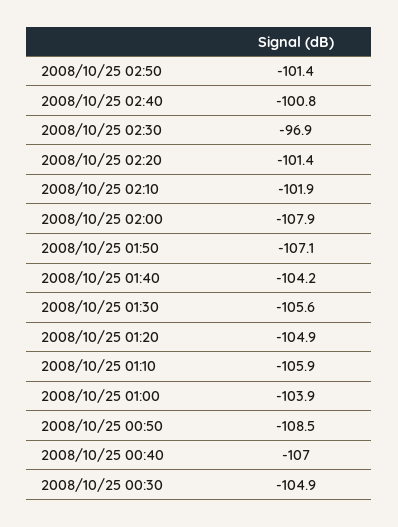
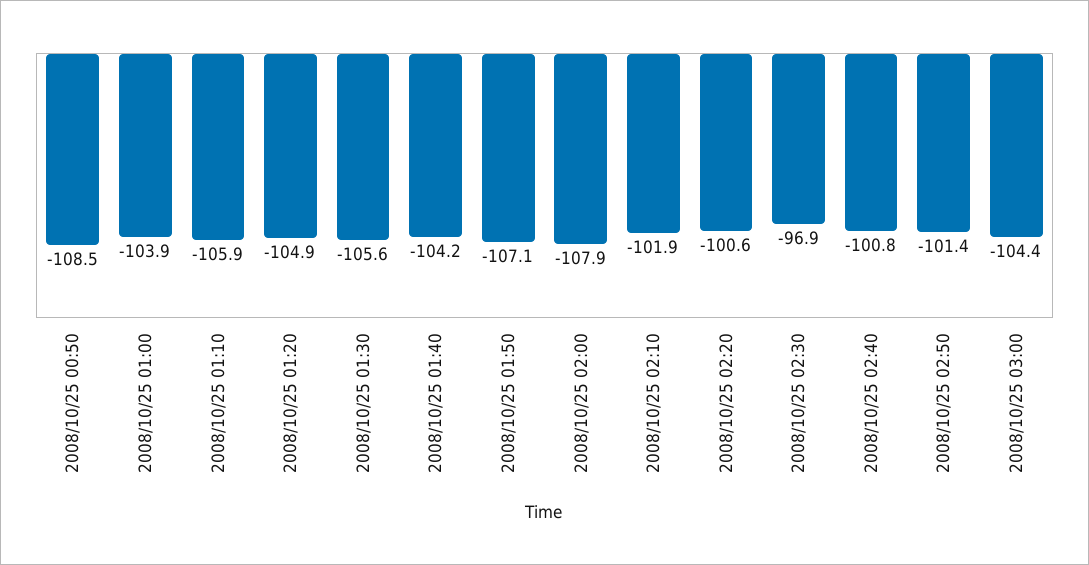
2008/10/25 02:20: -101.4 -> -100.6
2008/10/25 00:40: -107 -> none
2008/10/25 00:30: -104.9 -> none
2008/10/25 03:00: none -> -104.4

